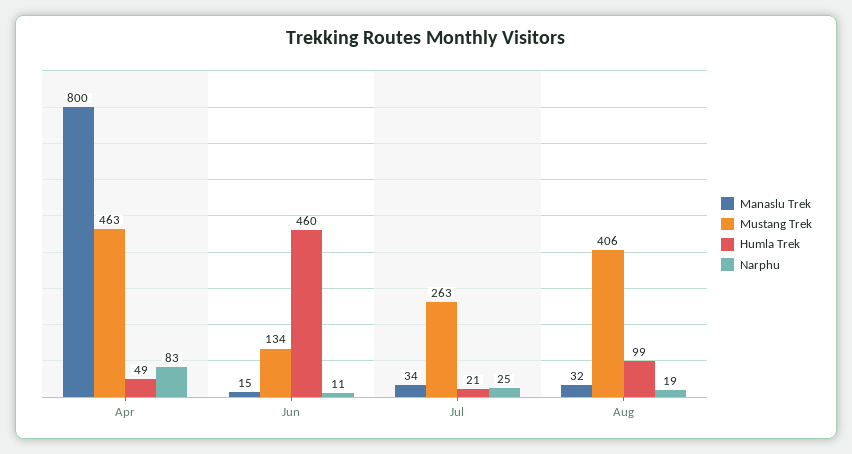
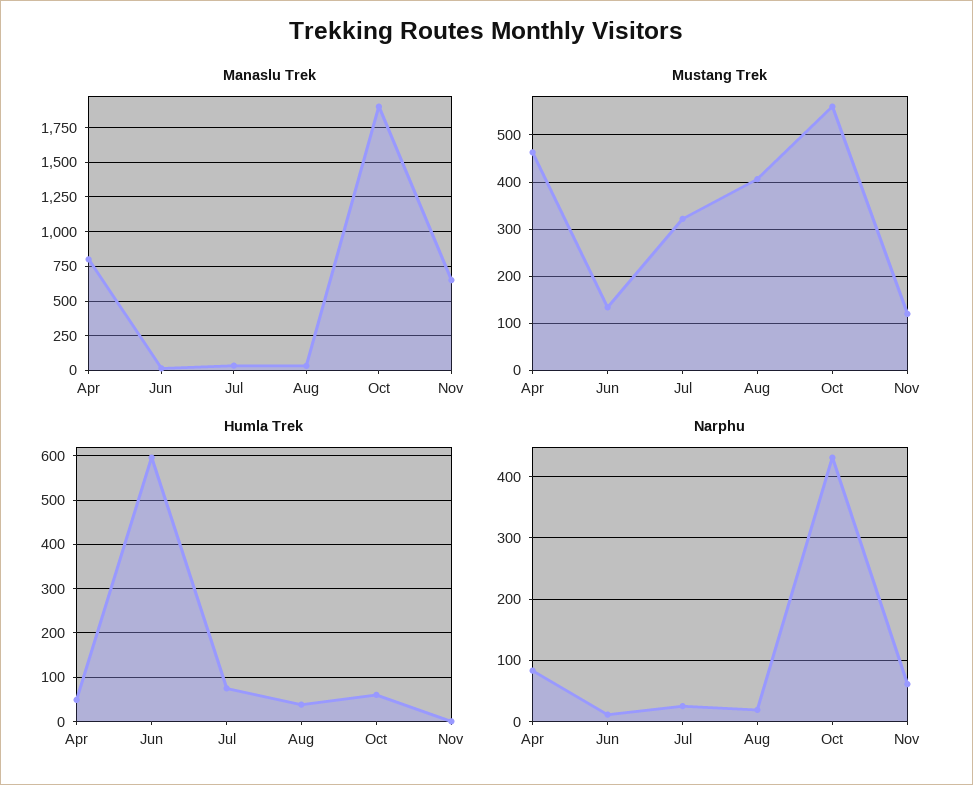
Humla Trek, Jun: 460 -> 600
Mustang Trek, Jul: 263 -> 320
Humla Trek, Jul: 21 -> 80
Humla Trek, Aug: 99 -> 40
Manaslu Trek, Oct: none -> 1900
Manaslu Trek, Nov: none -> 650
Mustang Trek, Oct: none -> 560
Mustang Trek, Nov: none -> 120
Humla Trek, Oct: none -> 60
Humla Trek, Nov: none -> 0
Narphu, Oct: none -> 430
Narphu, Nov: none -> 60

